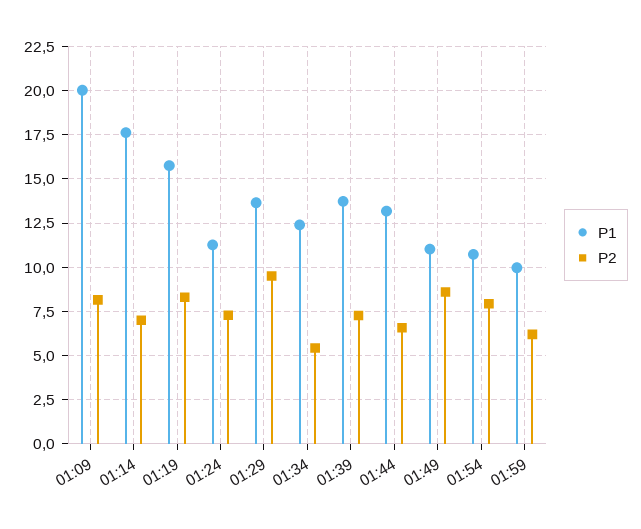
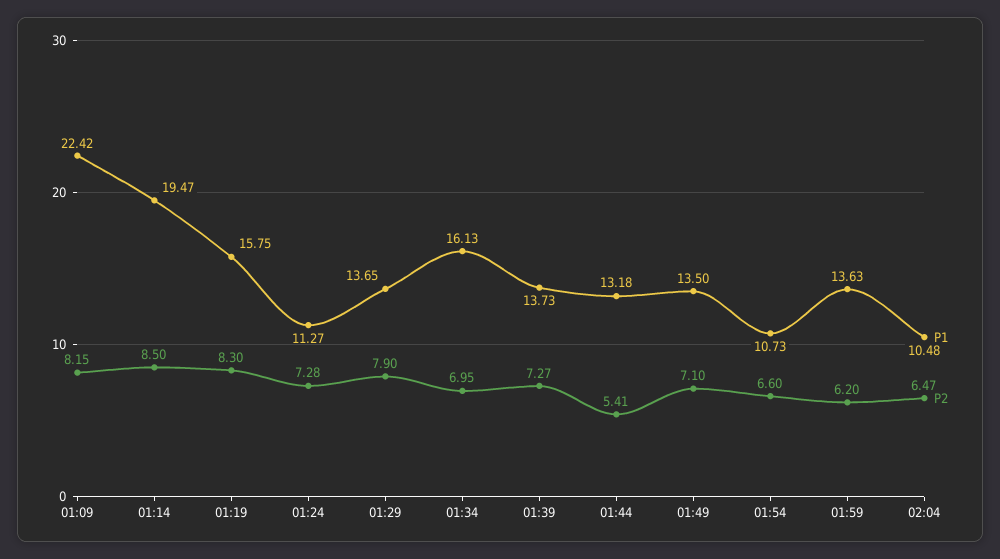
P1, 01:09: 20 -> 22.42
P1, 01:14: 17.5 -> 19.47
P2, 01:14: 7 -> 8.5
P2, 01:29: 9.5 -> 7.9
P1, 01:34: 12.5 -> 16.13
P2, 01:34: 5.5 -> 6.95
P2, 01:44: 6.5 -> 5.41
P1, 01:49: 11 -> 13.5
P2, 01:49: 8.5 -> 7.1
P2, 01:54: 8 -> 6.6
P1, 01:59: 10 -> 13.63
P1, 02:04: none -> 10.48
P2, 02:04: none -> 6.47

